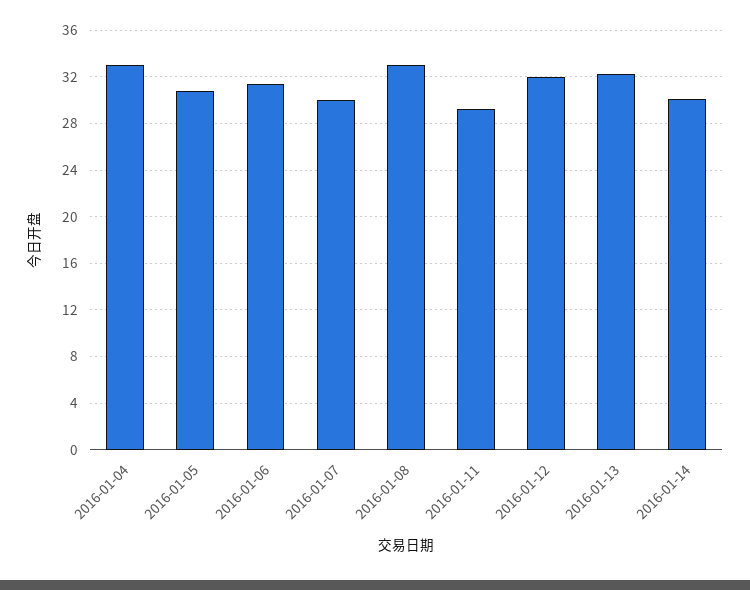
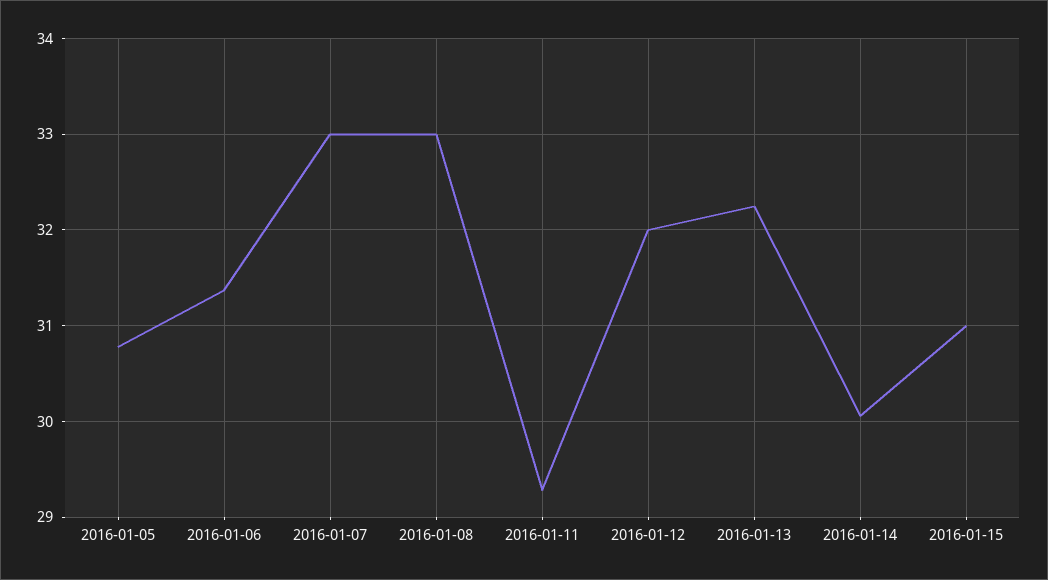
2016-01-04: 33 -> none
2016-01-07: 30 -> 33
2016-01-15: none -> 31

